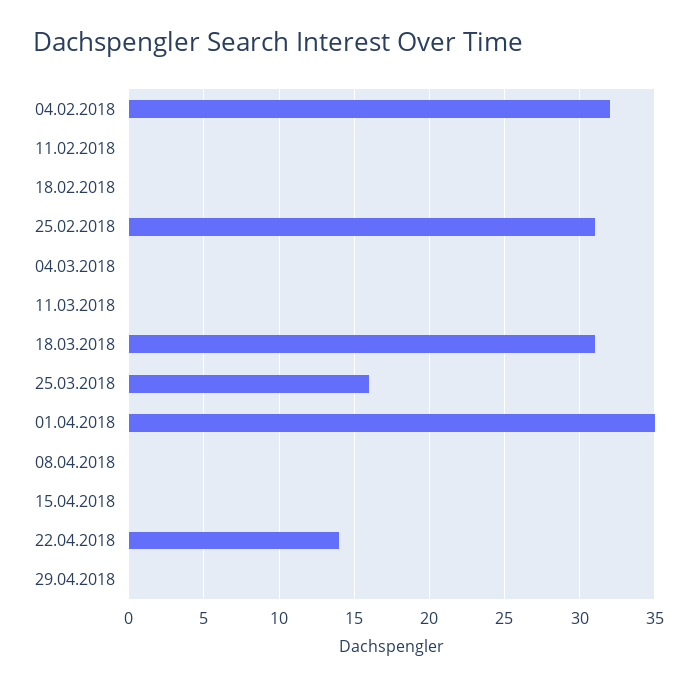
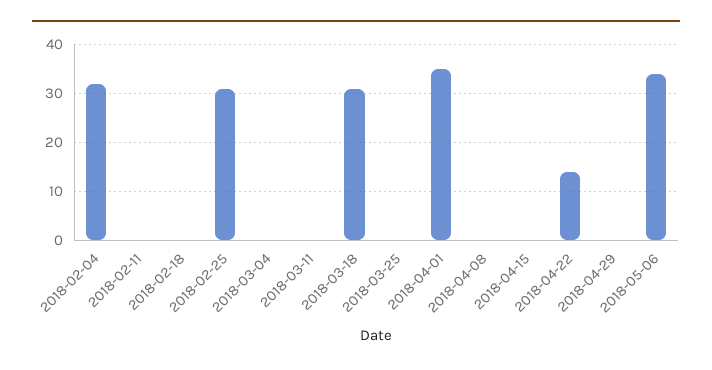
25.03.2018: 16 -> 0
2018-05-06: none -> 35

